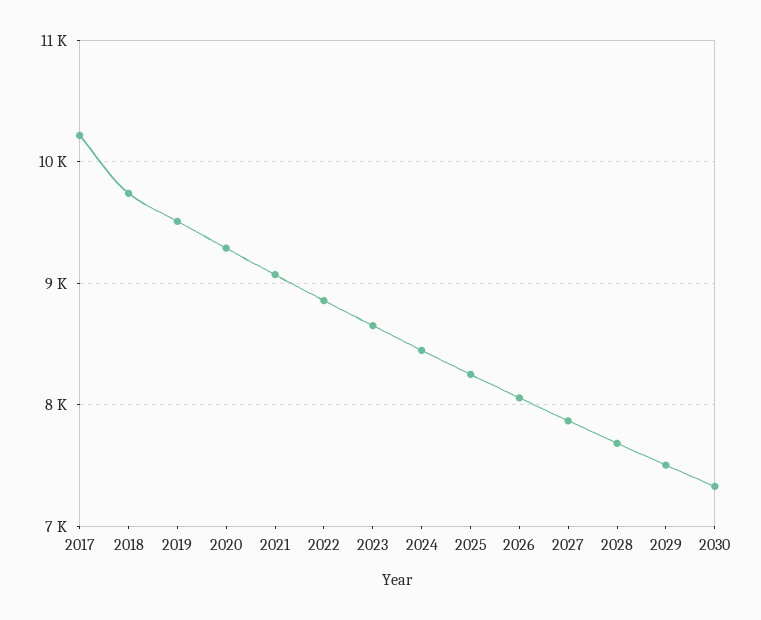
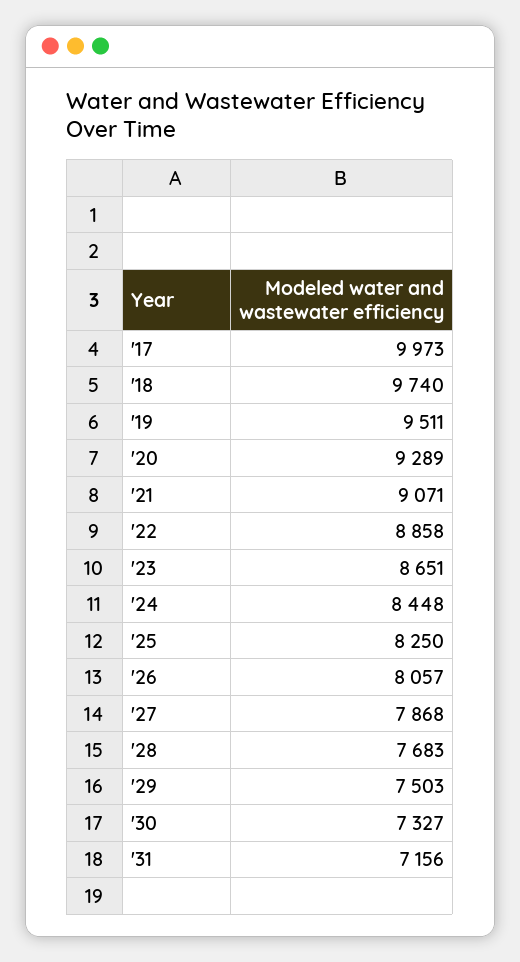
2017: 10200 -> 9973
'31: none -> 7156

